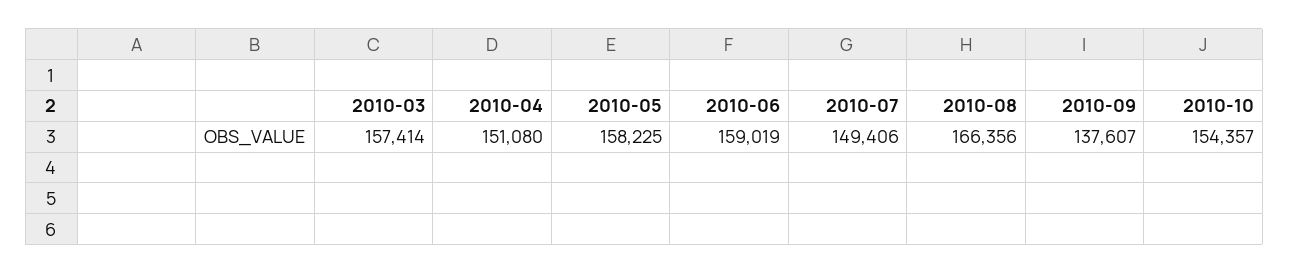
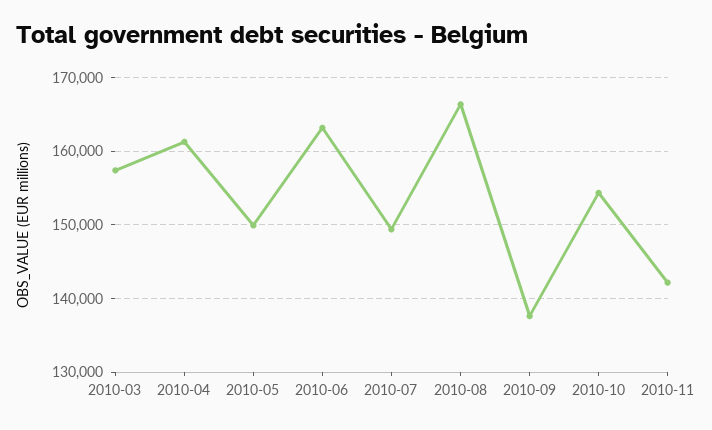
2010-04: 151080 -> 161000
2010-05: 158225 -> 150000
2010-06: 159019 -> 163000
2010-11: none -> 142000

